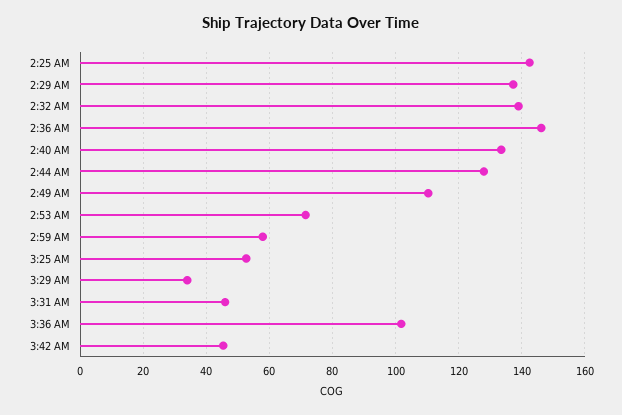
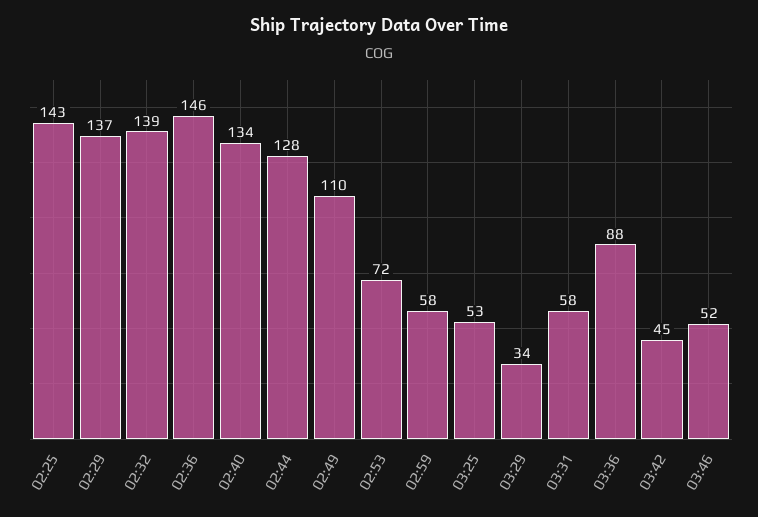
3:31 AM: 46 -> 58
3:36 AM: 102 -> 88
03:46: none -> 52

